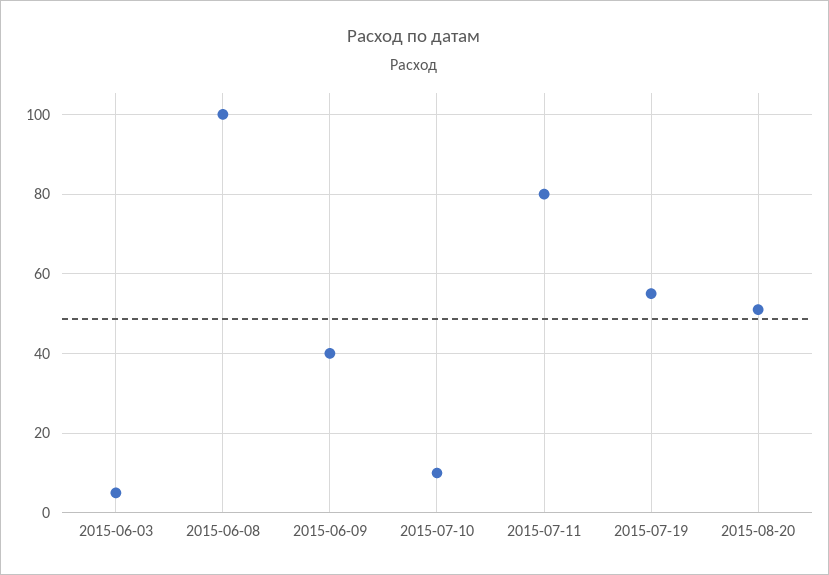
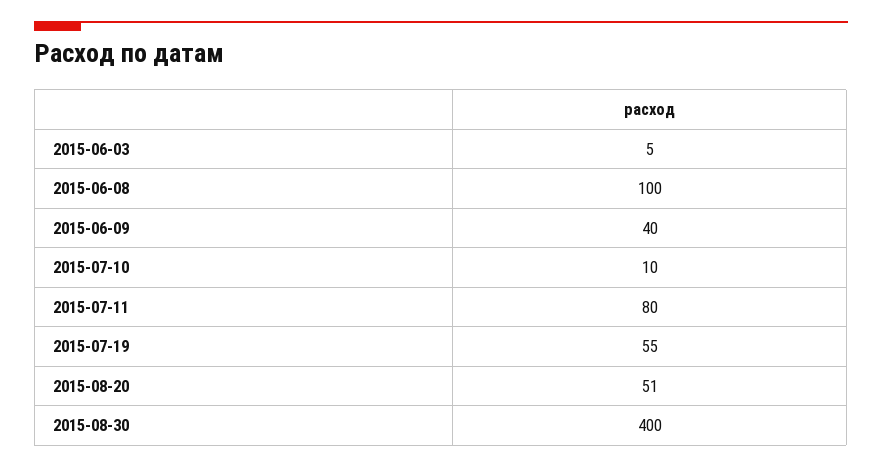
2015-08-30: none -> 400

